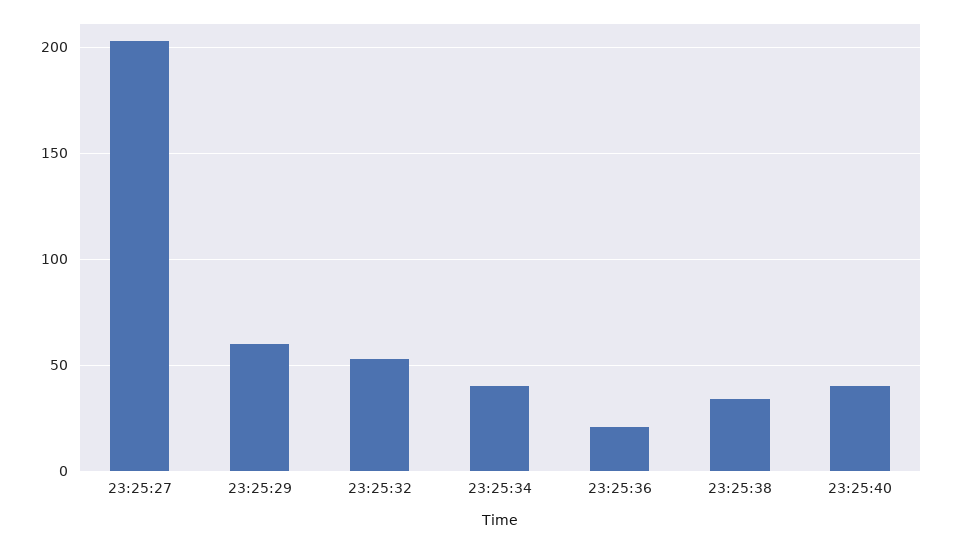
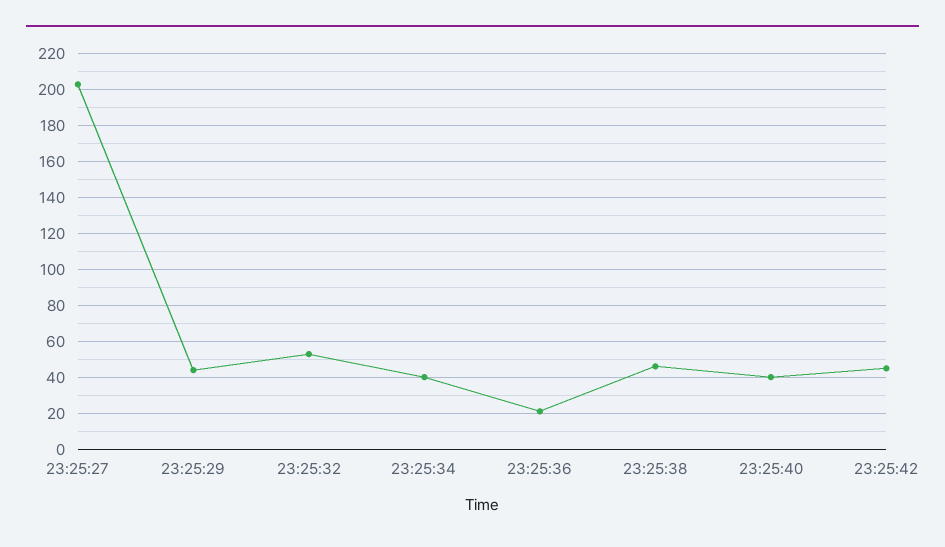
23:25:29: 60 -> 45
23:25:38: 35 -> 45
23:25:42: none -> 45

